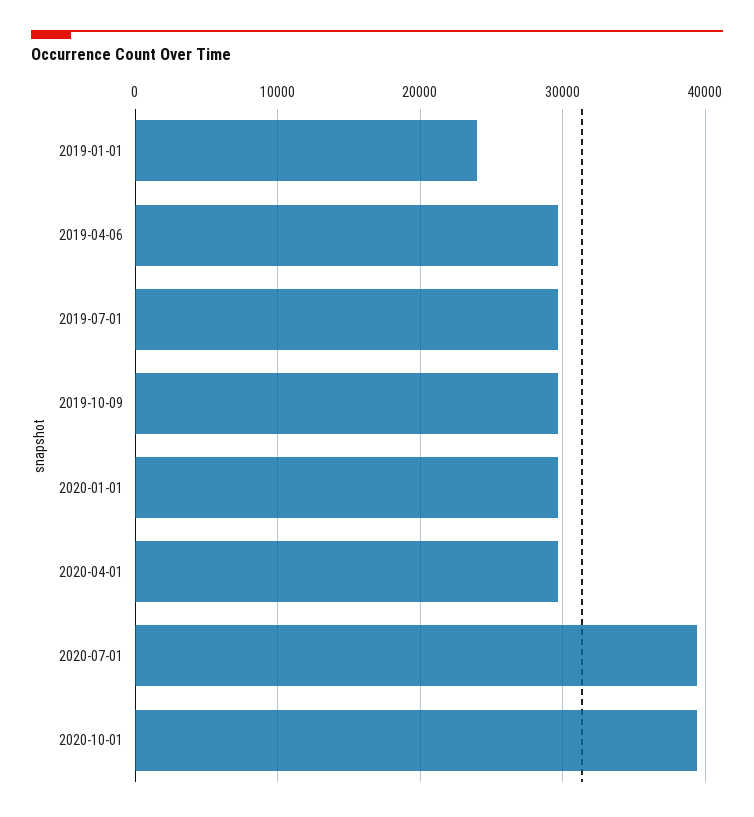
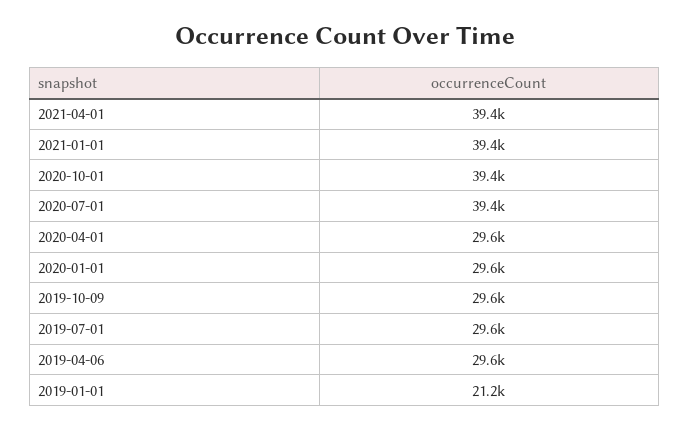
2019-01-01: 24000 -> 21200
2021-04-01: none -> 39400
2021-01-01: none -> 39400

